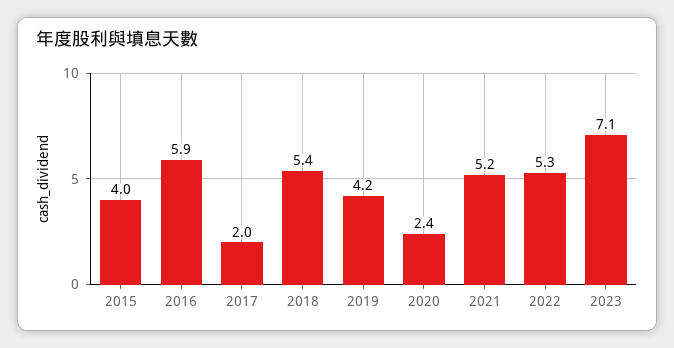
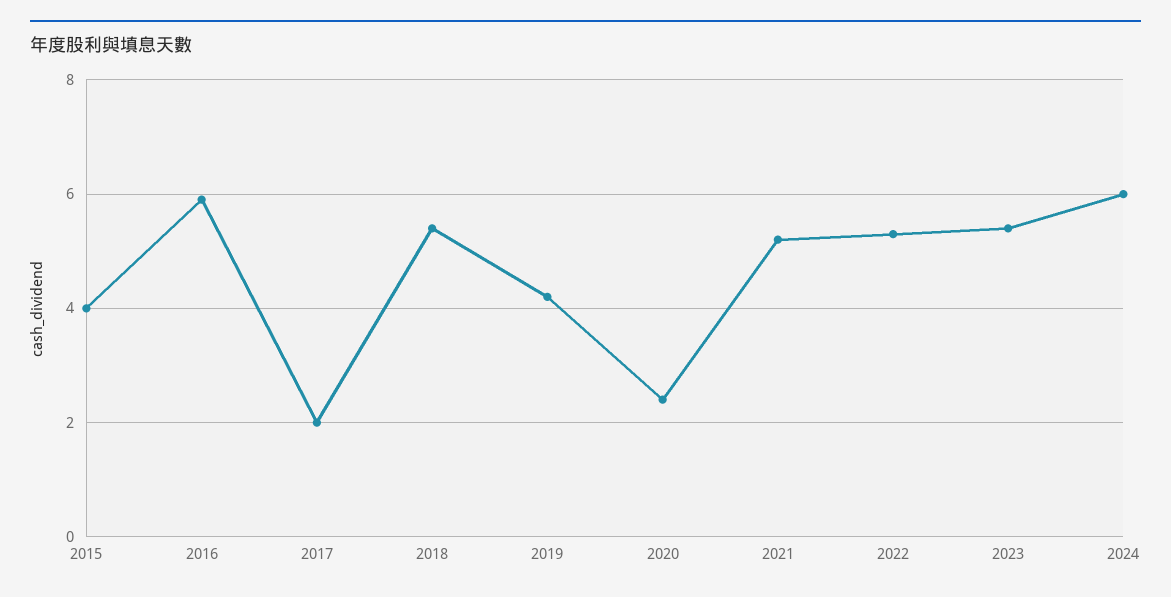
2023: 7.1 -> 5.5
2024: none -> 6

